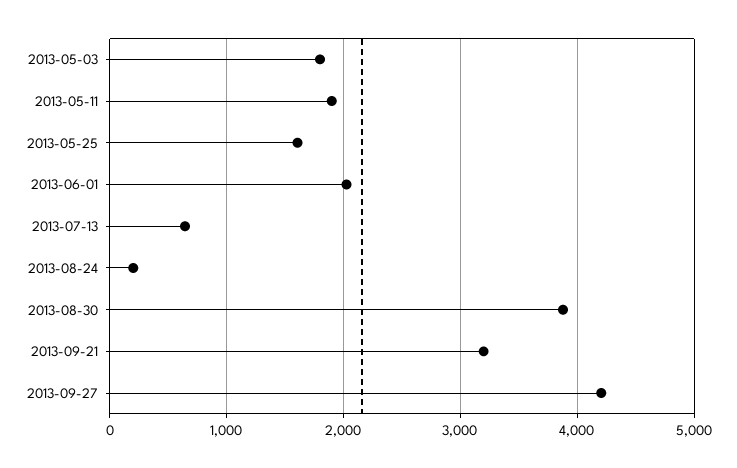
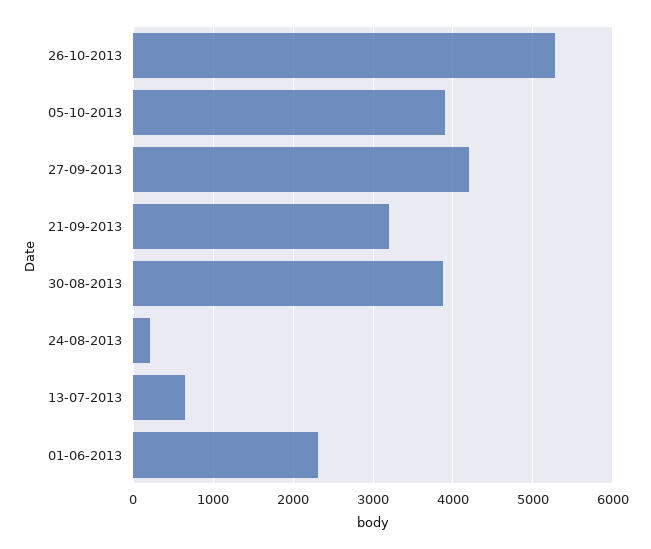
2013-05-03: 1800 -> none
2013-05-11: 1900 -> none
2013-05-25: 1600 -> none
2013-06-01: 2000 -> 2300
26-10-2013: none -> 5300
05-10-2013: none -> 3900

